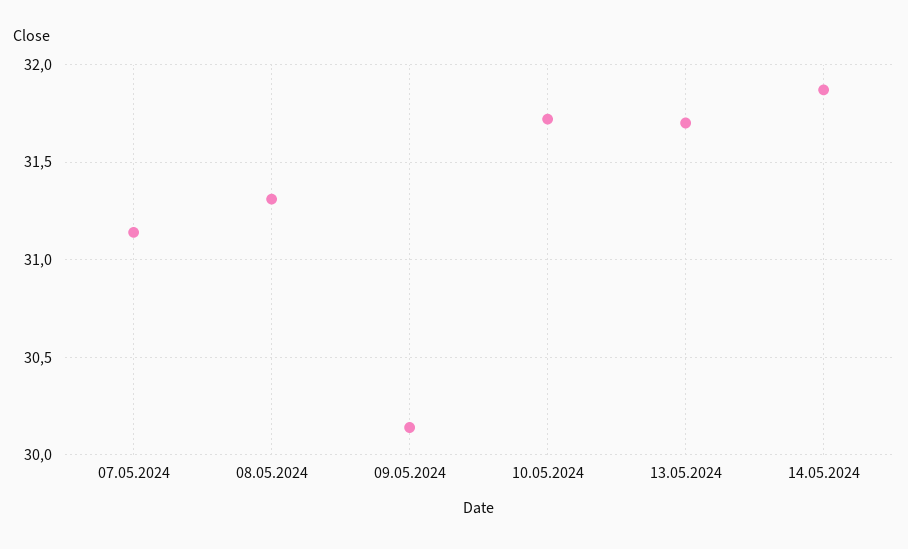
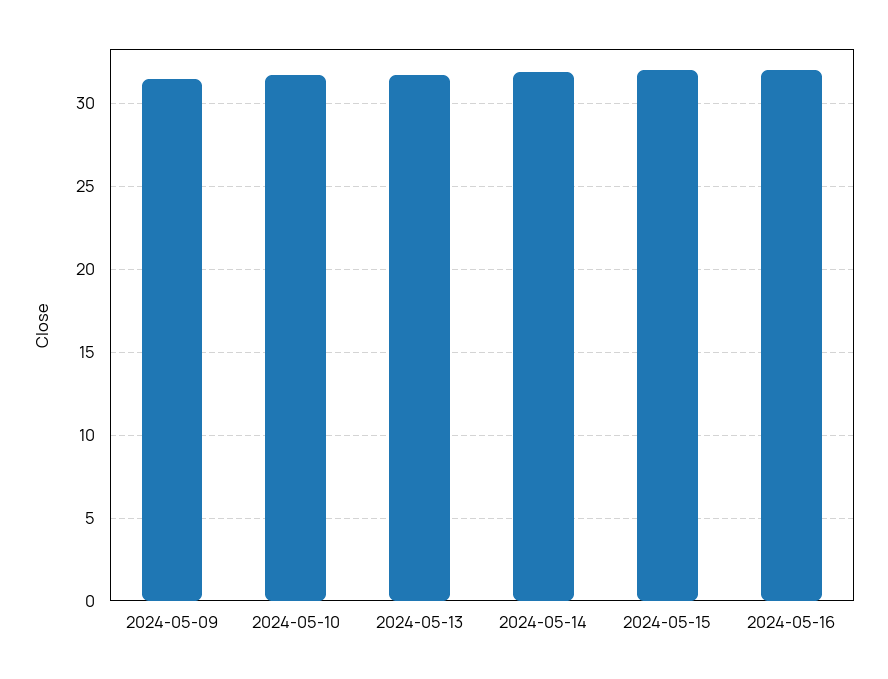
07.05.2024: 31.15 -> none
08.05.2024: 31.3 -> none
09.05.2024: 30.15 -> 31.5
2024-05-15: none -> 32
2024-05-16: none -> 32

